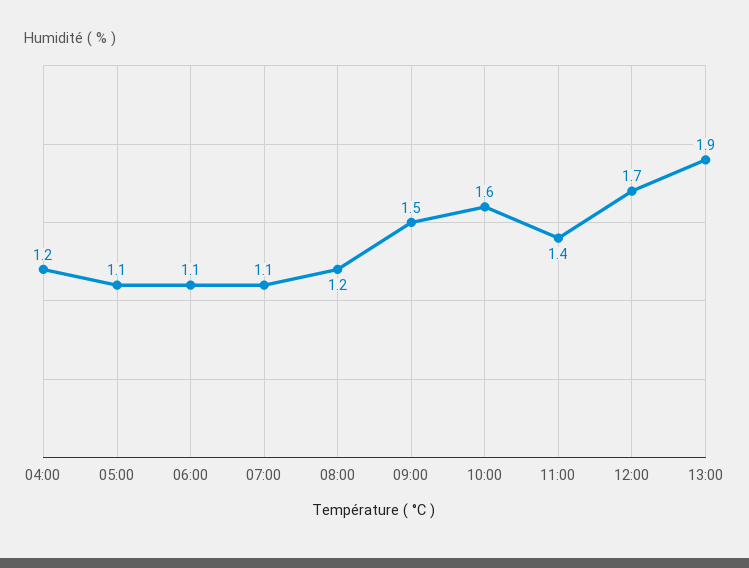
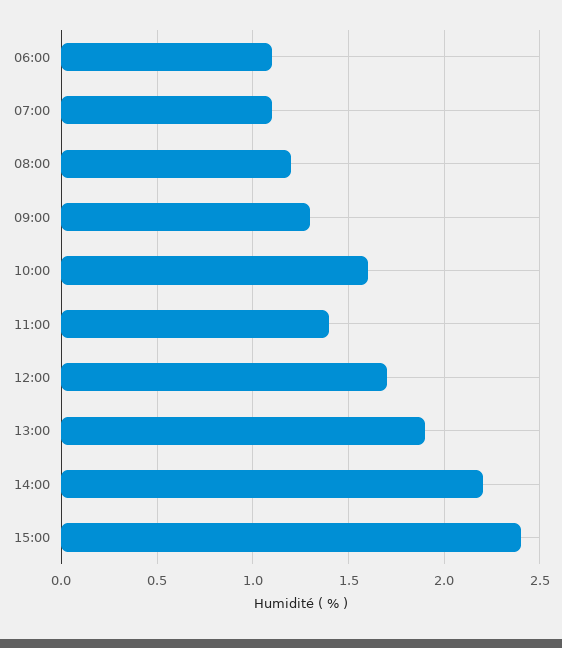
04:00: 1.2 -> none
05:00: 1.1 -> none
09:00: 1.5 -> 1.3
14:00: none -> 2.2
15:00: none -> 2.4

